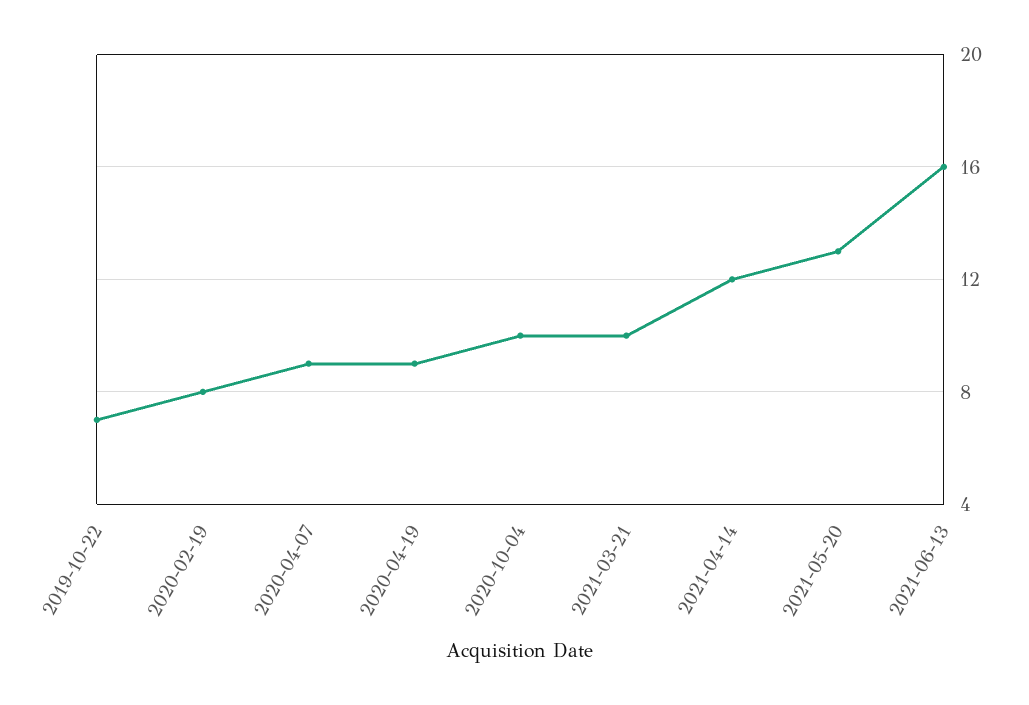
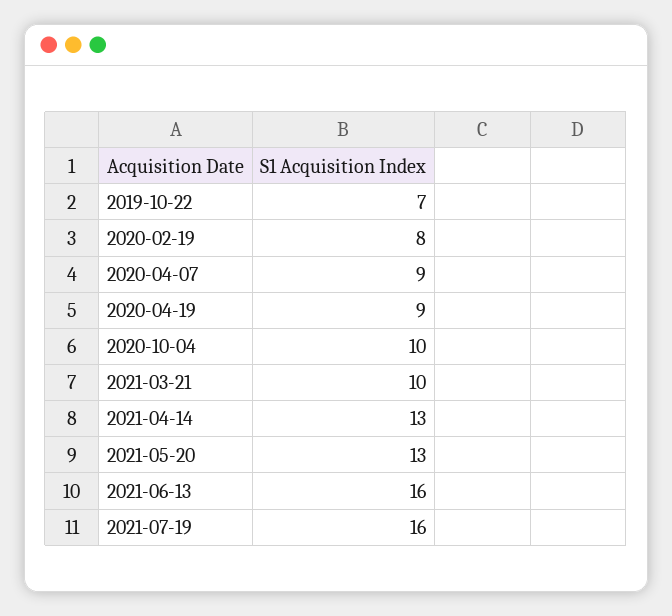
2021-04-14: 12 -> 13
2021-07-19: none -> 16

